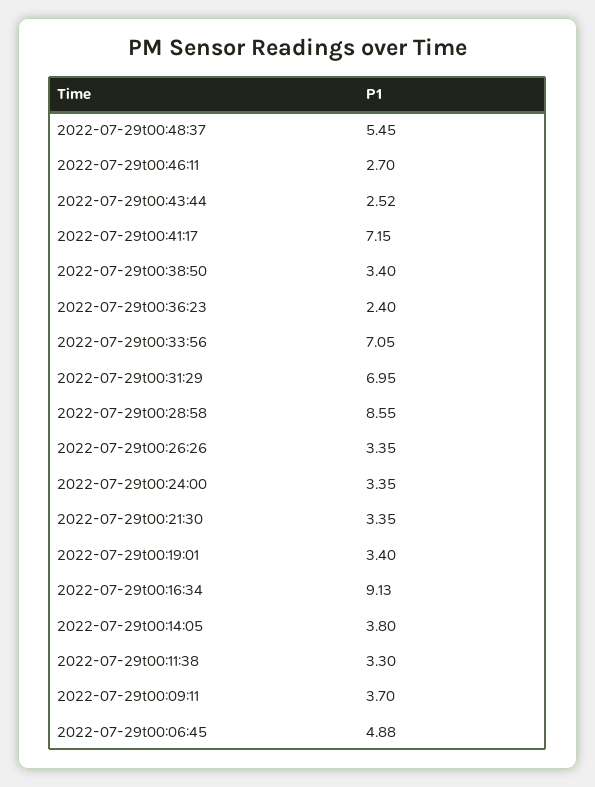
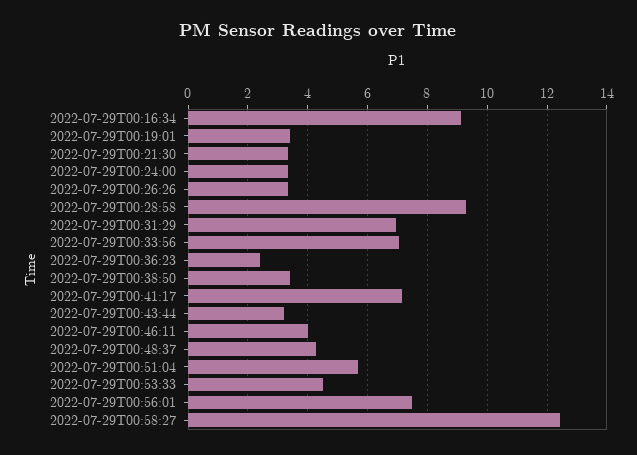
2022-07-29t00:48:37: 5.45 -> 4.25
2022-07-29t00:46:11: 2.7 -> 4
2022-07-29t00:43:44: 2.52 -> 3.25
2022-07-29t00:28:58: 8.55 -> 9.25
2022-07-29t00:14:05: 3.8 -> none
2022-07-29t00:11:38: 3.3 -> none
2022-07-29t00:09:11: 3.7 -> none
2022-07-29t00:06:45: 4.88 -> none
2022-07-29T00:51:04: none -> 5.75
2022-07-29T00:53:33: none -> 4.5
2022-07-29T00:56:01: none -> 7.5
2022-07-29T00:58:27: none -> 12.5

